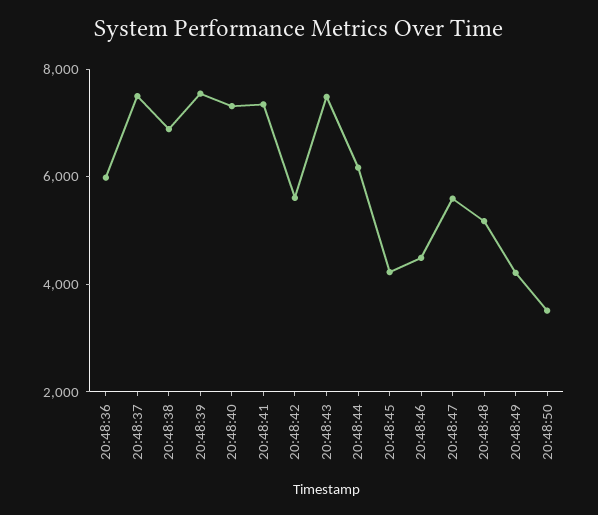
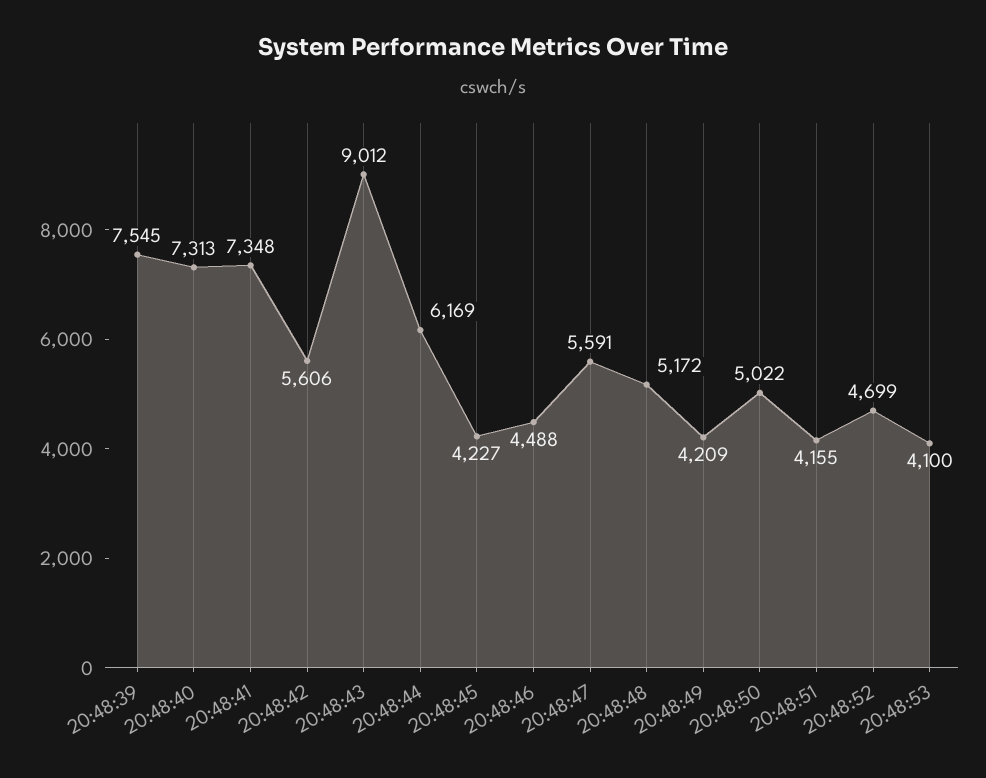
20:48:36: 6000 -> none
20:48:37: 7500 -> none
20:48:38: 7000 -> none
20:48:43: 7500 -> 9012
20:48:50: 3500 -> 5022
20:48:51: none -> 4155
20:48:52: none -> 4699
20:48:53: none -> 4100

